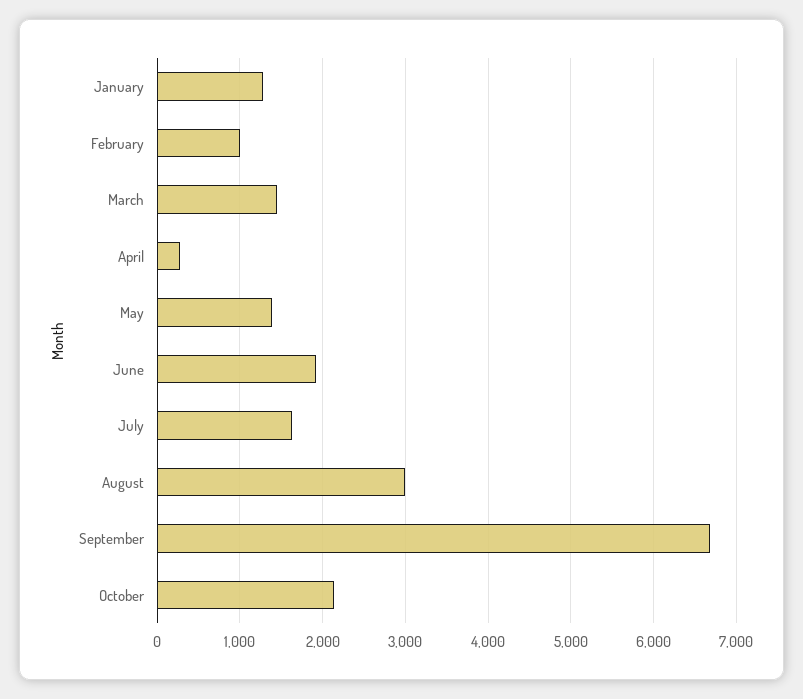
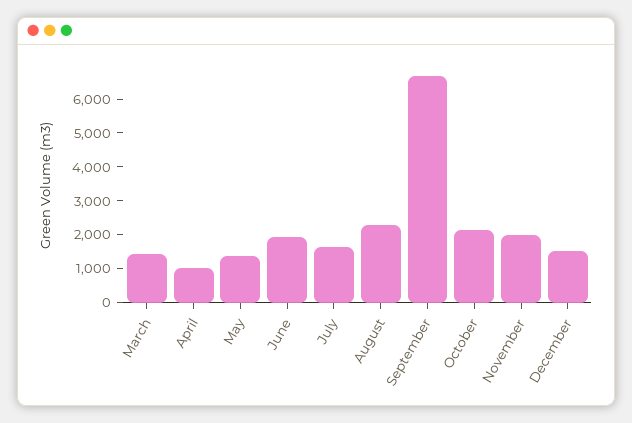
January: 1300 -> none
February: 1000 -> none
April: 300 -> 1000
August: 3000 -> 2250
November: none -> 2000
December: none -> 1500

